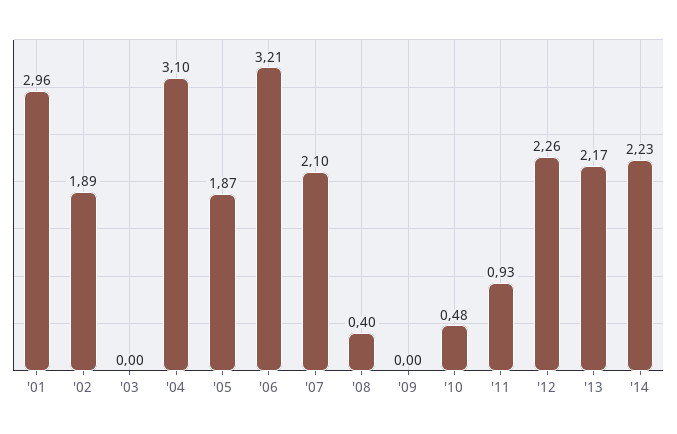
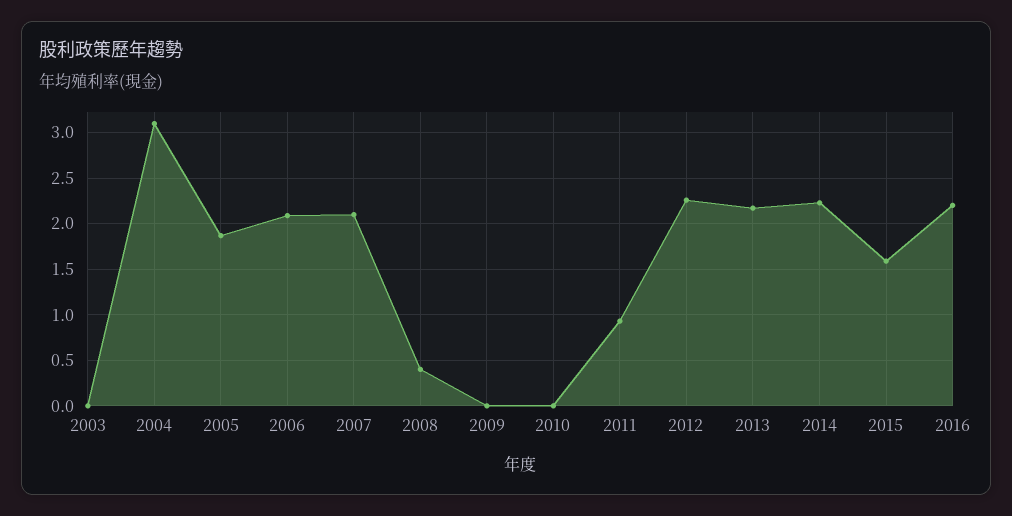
'01: 2.96 -> none
'02: 1.89 -> none
'06: 3.21 -> 2.1
'10: 0.48 -> 0
2015: none -> 1.6
2016: none -> 2.2

